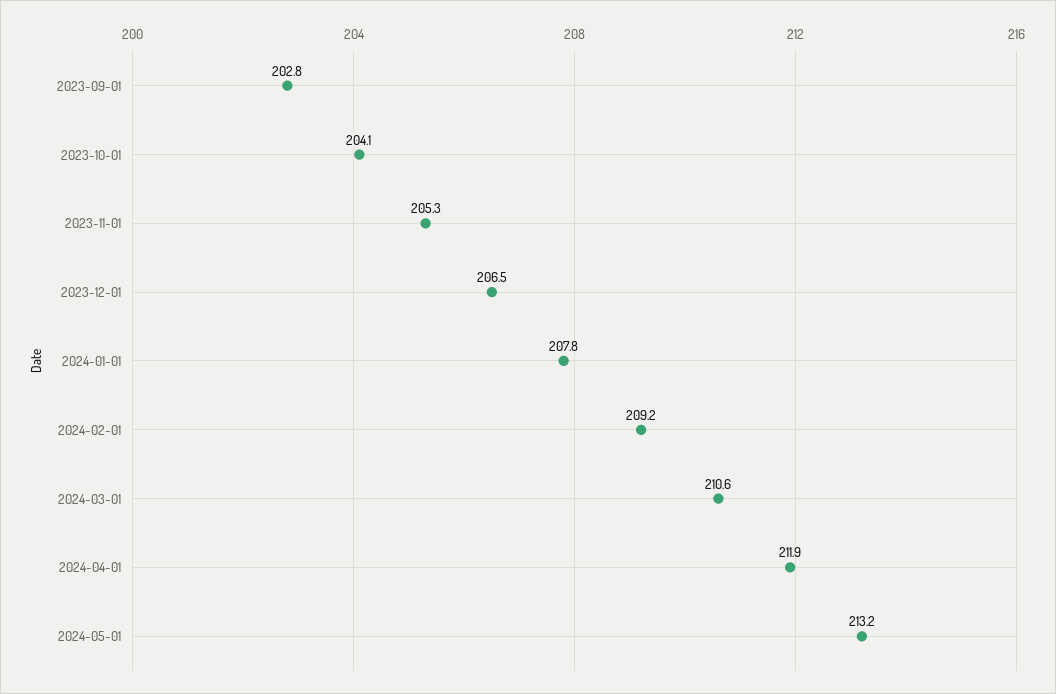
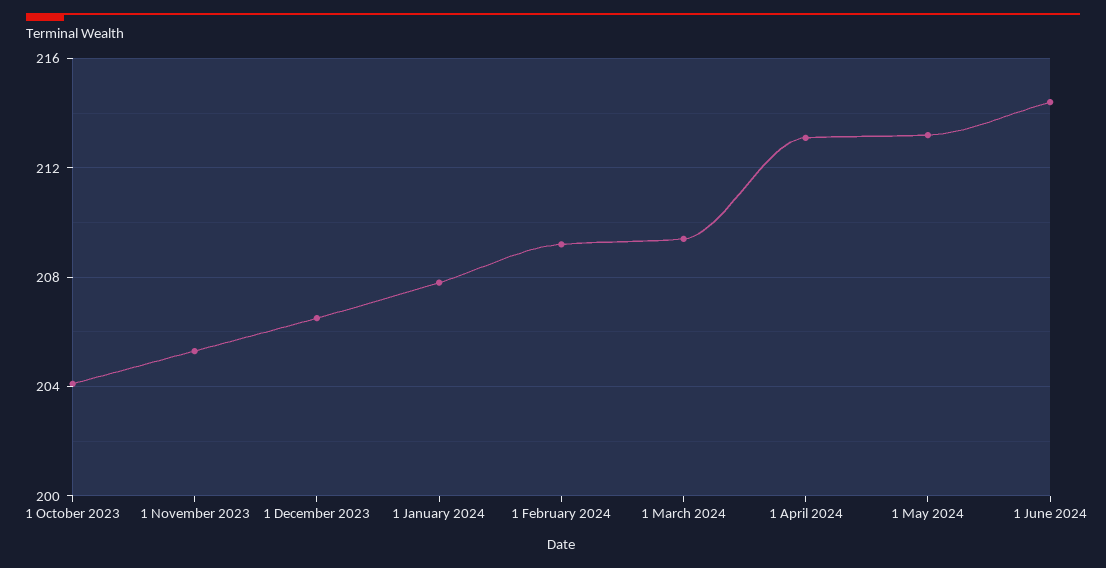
2023-09-01: 202.8 -> none
2024-03-01: 210.6 -> 209.5
2024-04-01: 211.9 -> 213
1 June 2024: none -> 214.5

